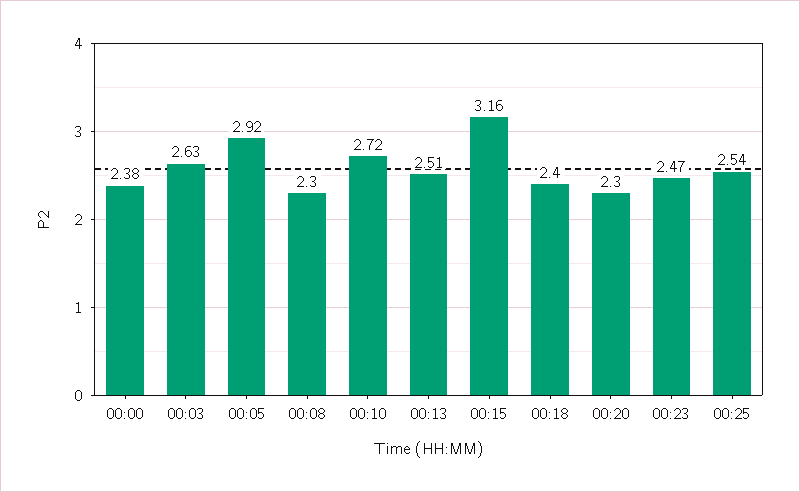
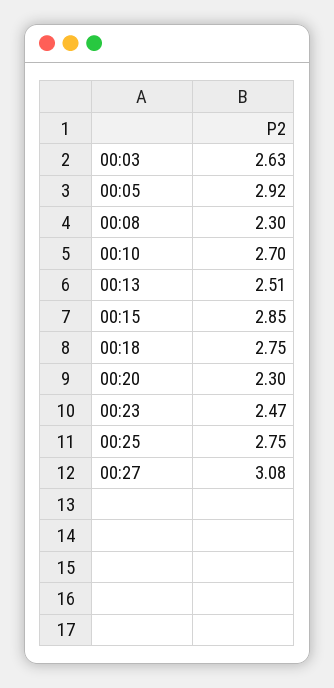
00:00: 2.38 -> none
00:10: 2.72 -> 2.7
00:15: 3.16 -> 2.85
00:18: 2.4 -> 2.75
00:25: 2.54 -> 2.75
00:27: none -> 3.08

